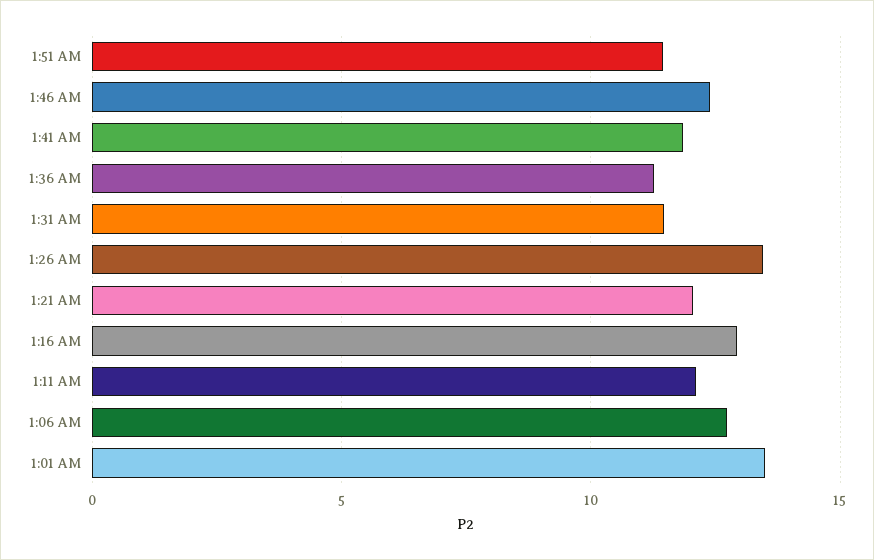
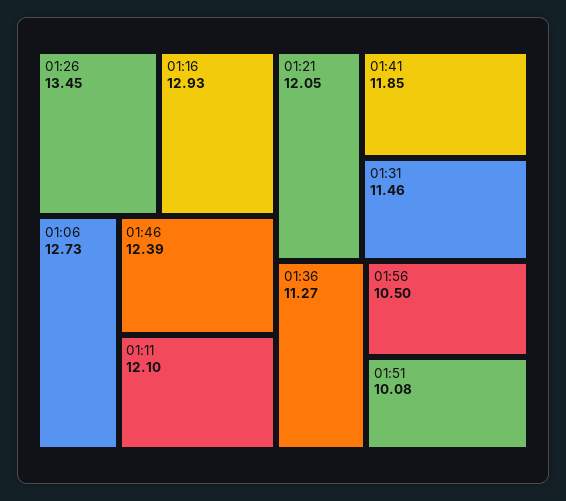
1:51 AM: 11.5 -> 10.08
1:01 AM: 13.5 -> none
01:56: none -> 10.5

